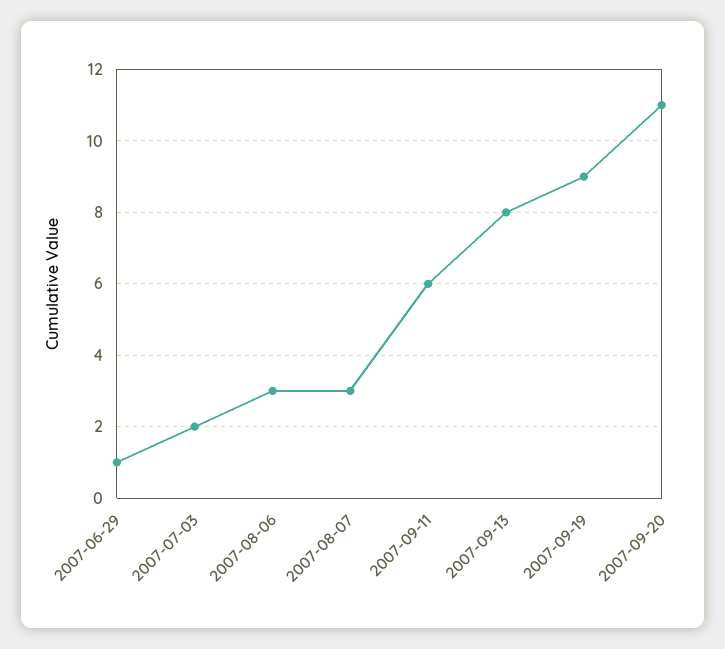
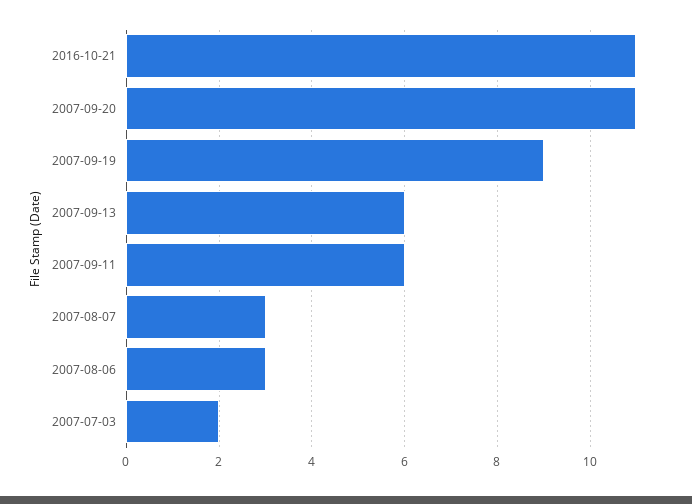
2007-06-29: 1 -> none
2007-09-13: 8 -> 6
2016-10-21: none -> 11

